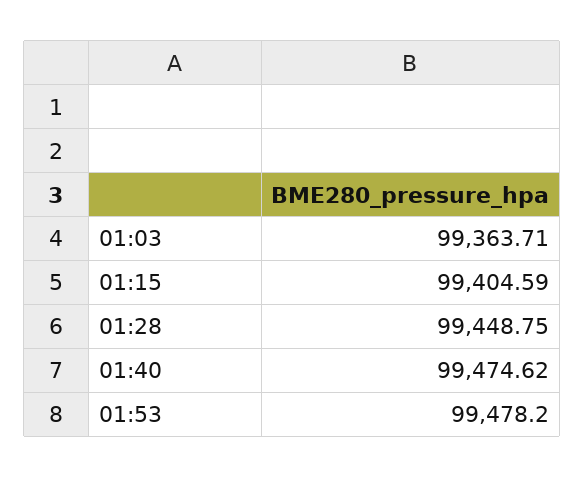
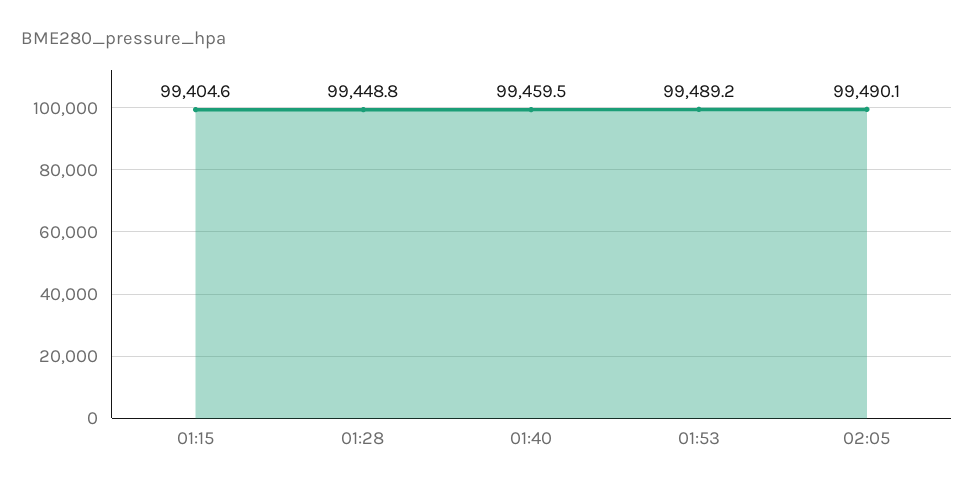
01:03: 99363.71 -> none
01:40: 99474.62 -> 99459.5
01:53: 99478.2 -> 99489.2
02:05: none -> 99490.1

